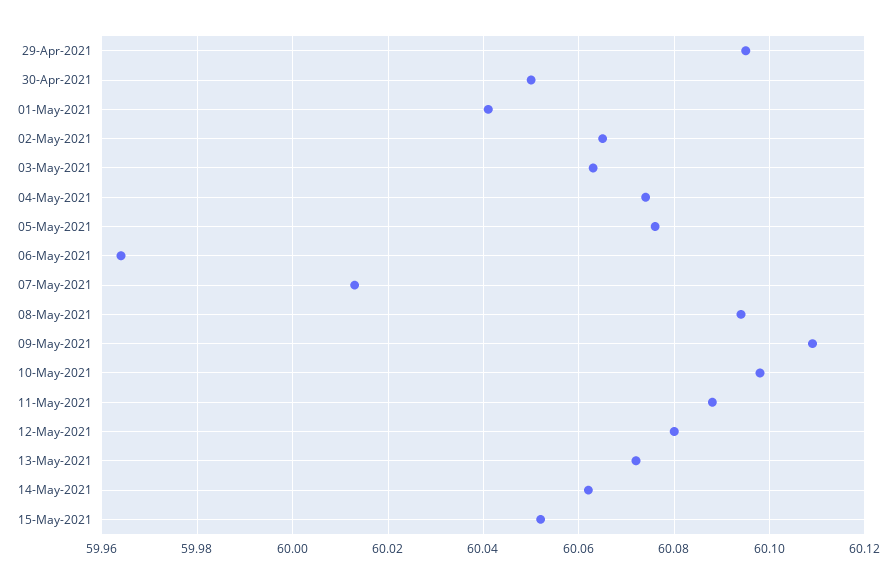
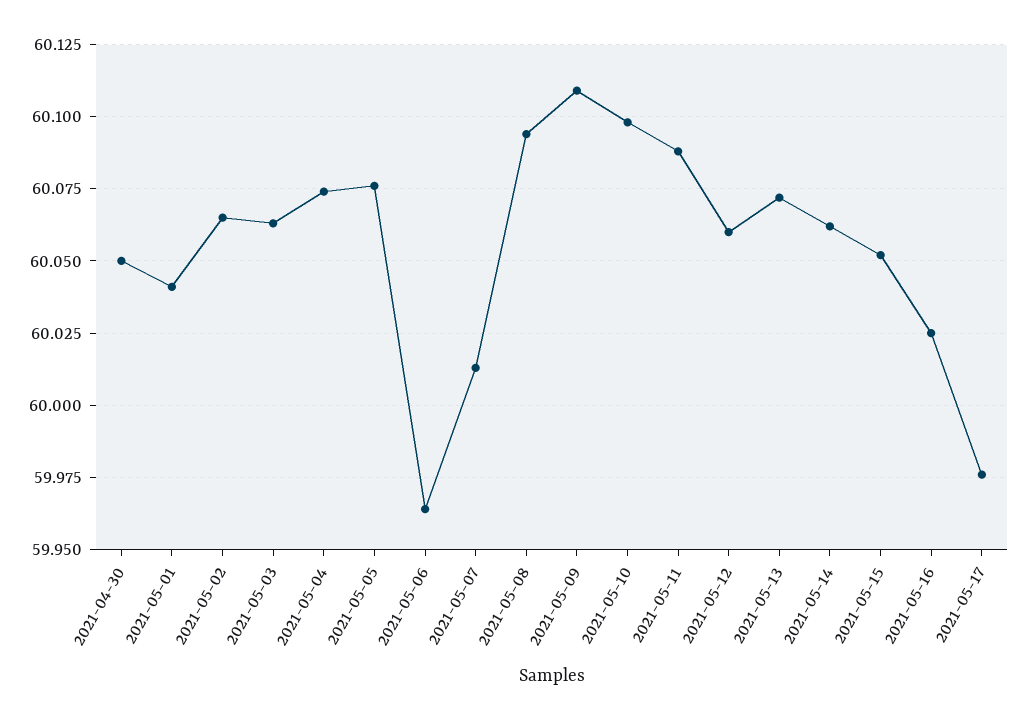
29-Apr-2021: 60.095 -> none
12-May-2021: 60.08 -> 60.06
2021-05-16: none -> 60.025
2021-05-17: none -> 59.975

